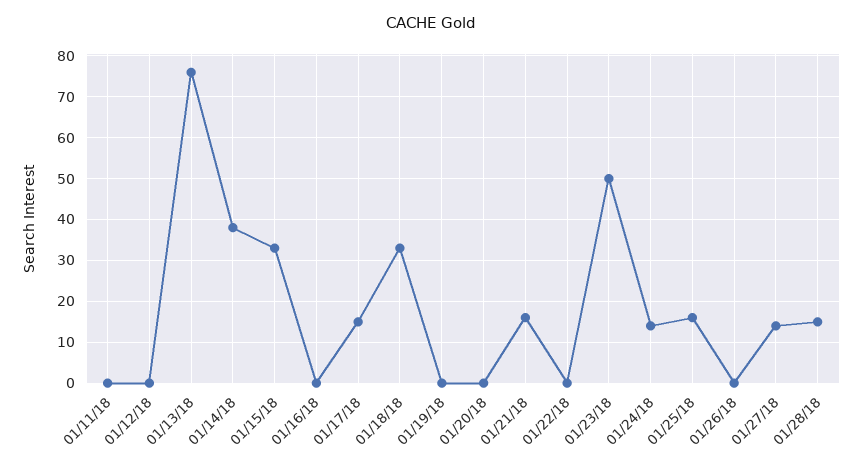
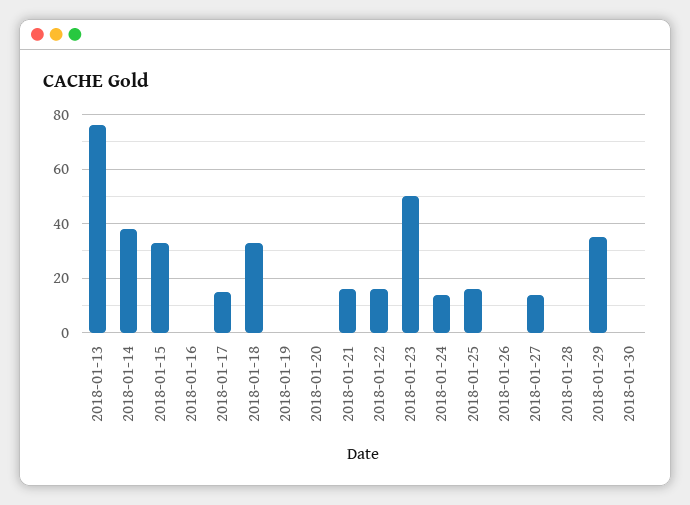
01/11/18: 0 -> none
01/12/18: 0 -> none
01/22/18: 0 -> 15
01/28/18: 15 -> 0
2018-01-29: none -> 35
2018-01-30: none -> 0

